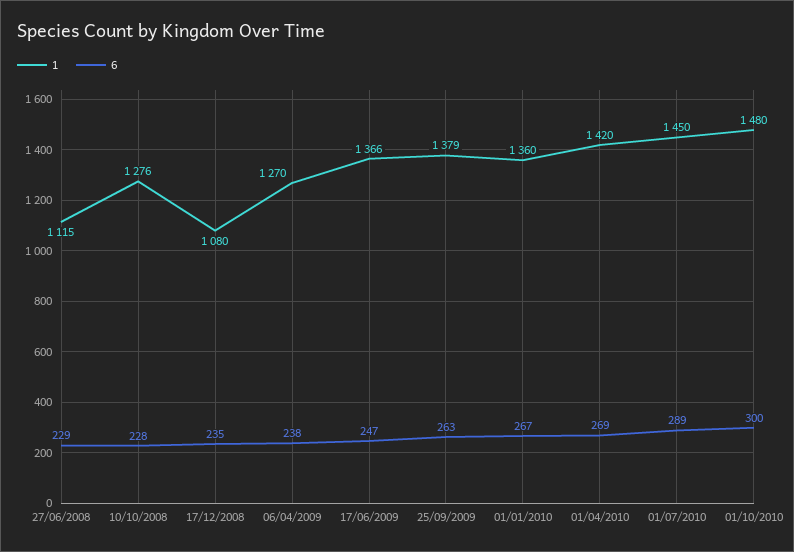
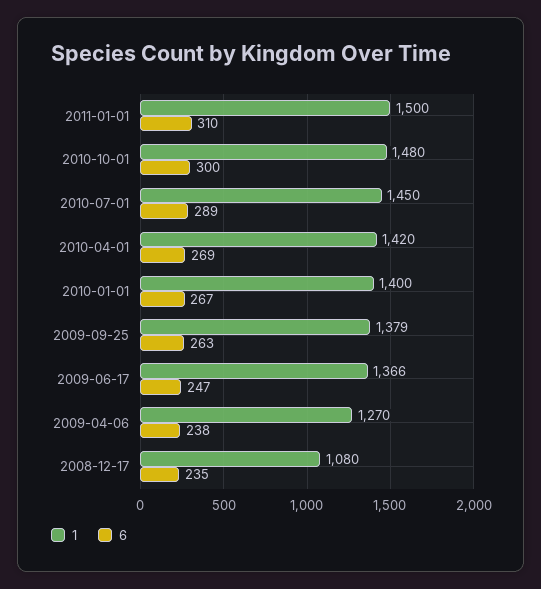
1, 27/06/2008: 1115 -> none
6, 27/06/2008: 229 -> none
1, 10/10/2008: 1276 -> none
6, 10/10/2008: 228 -> none
1, 01/01/2010: 1360 -> 1400
1, 2011-01-01: none -> 1500
6, 2011-01-01: none -> 310

